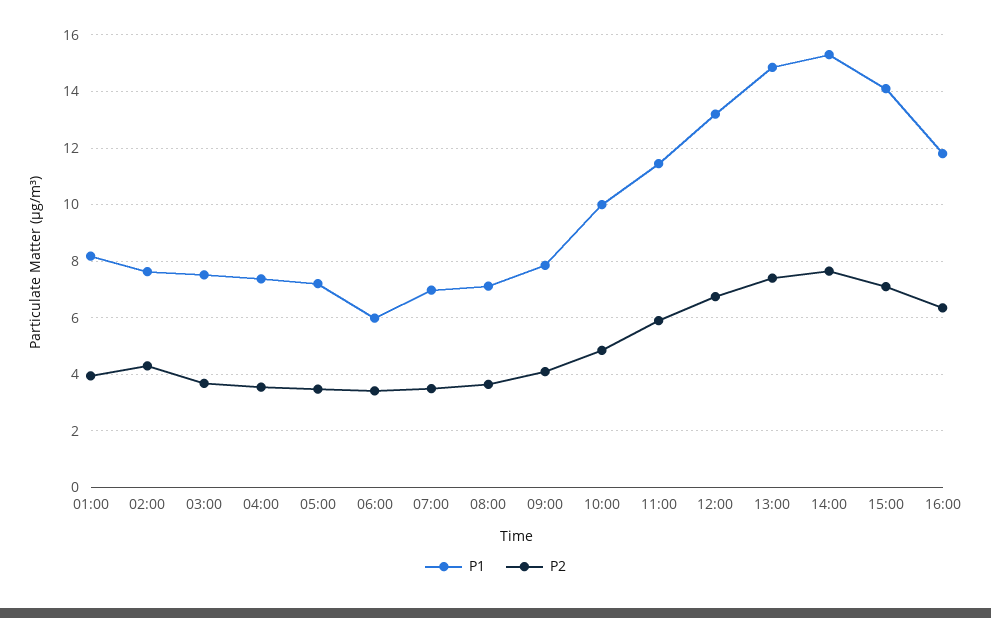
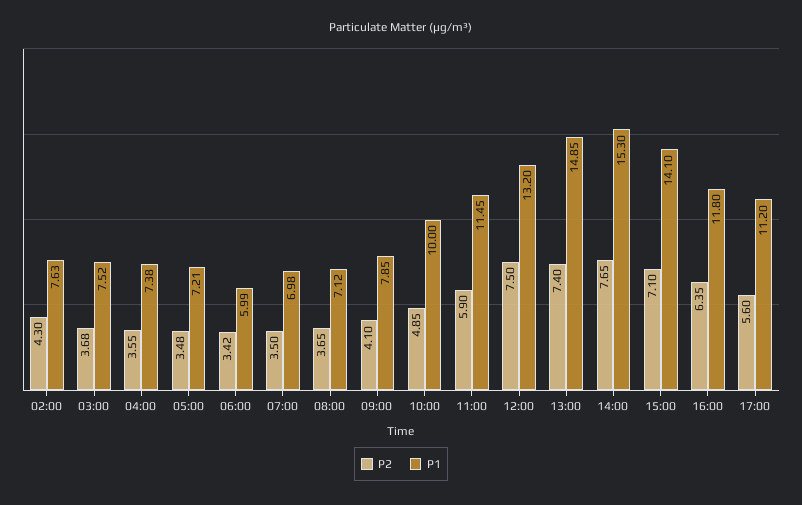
P1, 01:00: 8.25 -> none
P2, 01:00: 4 -> none
P2, 12:00: 6.75 -> 7.5
P2, 17:00: none -> 5.6
P1, 17:00: none -> 11.2

